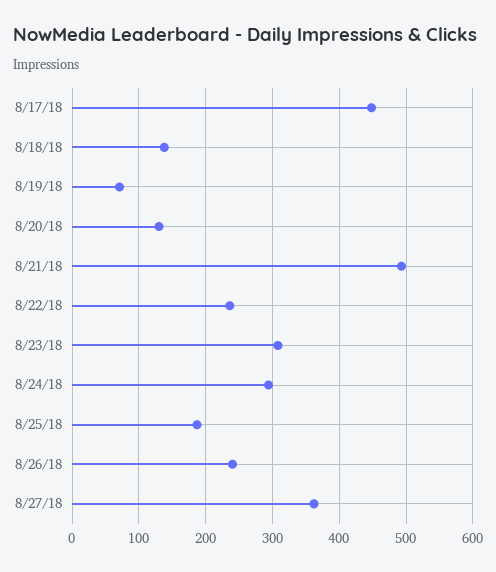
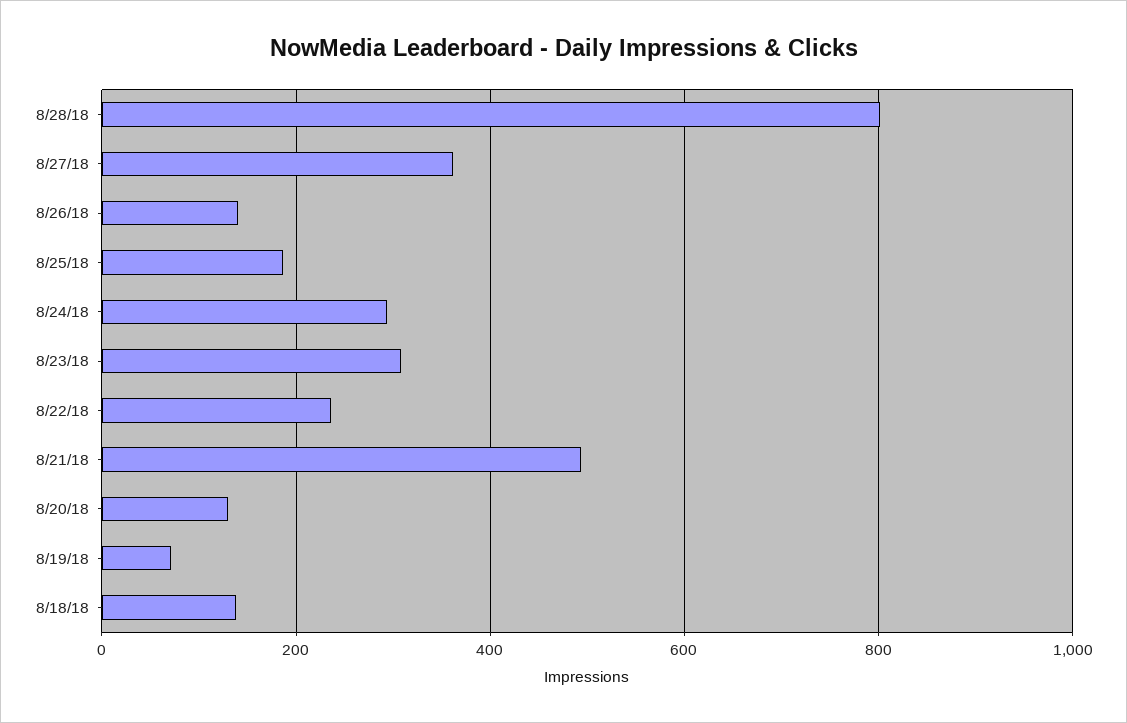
8/17/18: 450 -> none
8/26/18: 240 -> 140
8/28/18: none -> 800

